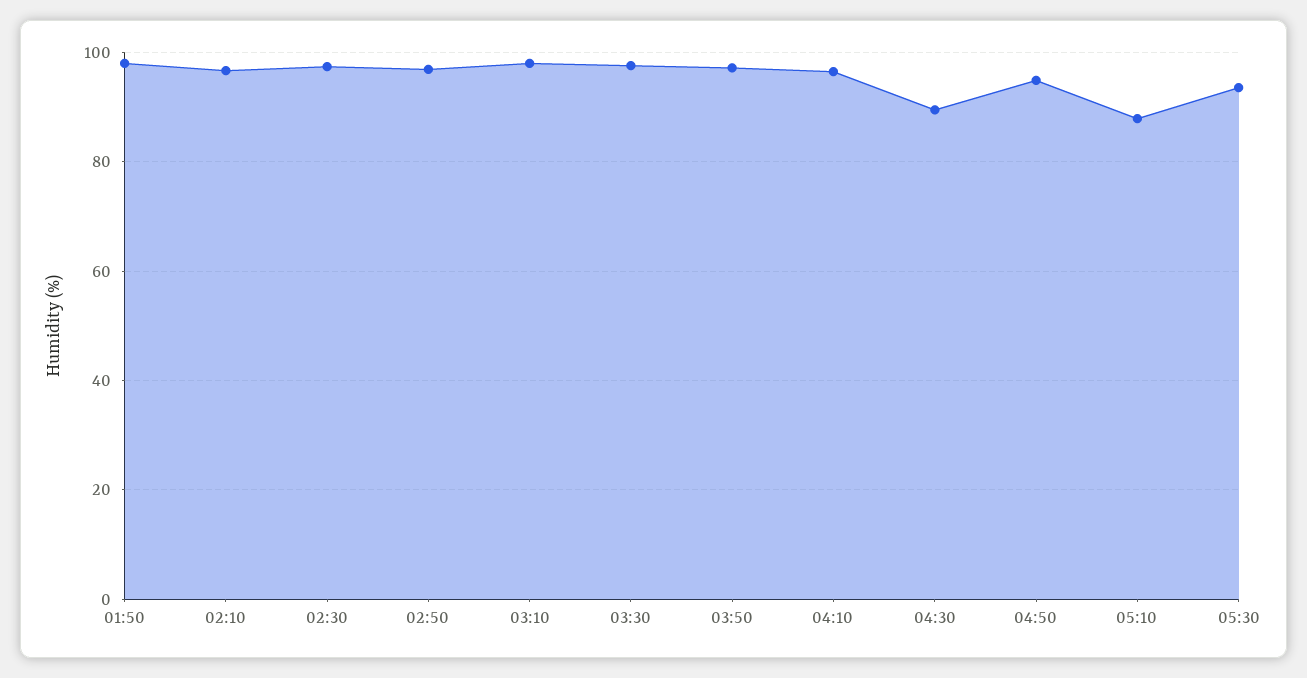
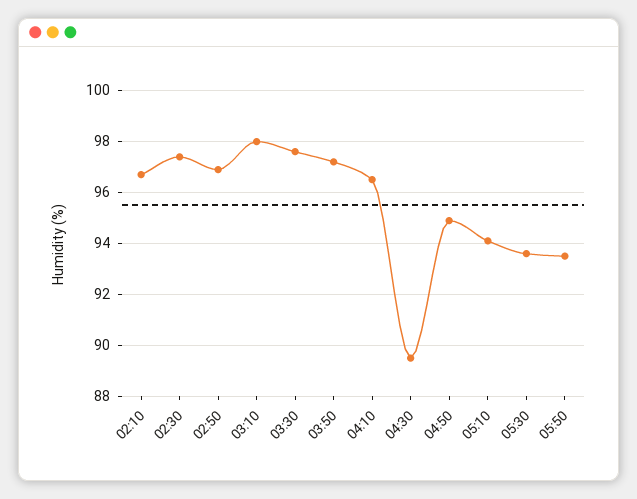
01:50: 98 -> none
05:10: 88 -> 94
05:50: none -> 93.5

